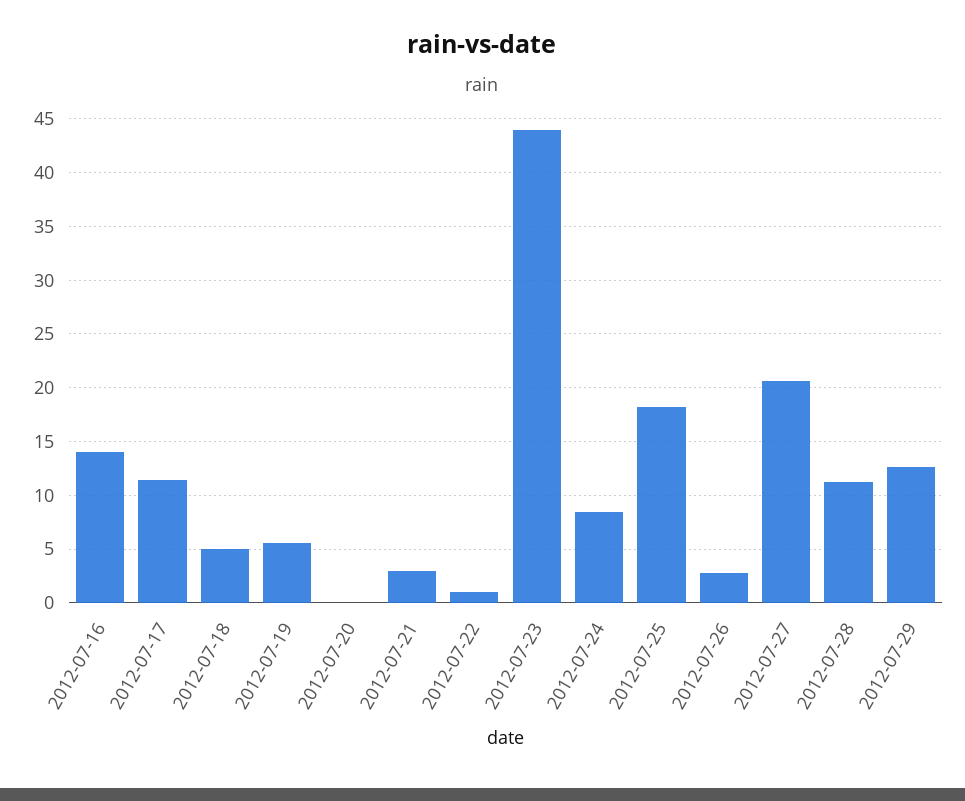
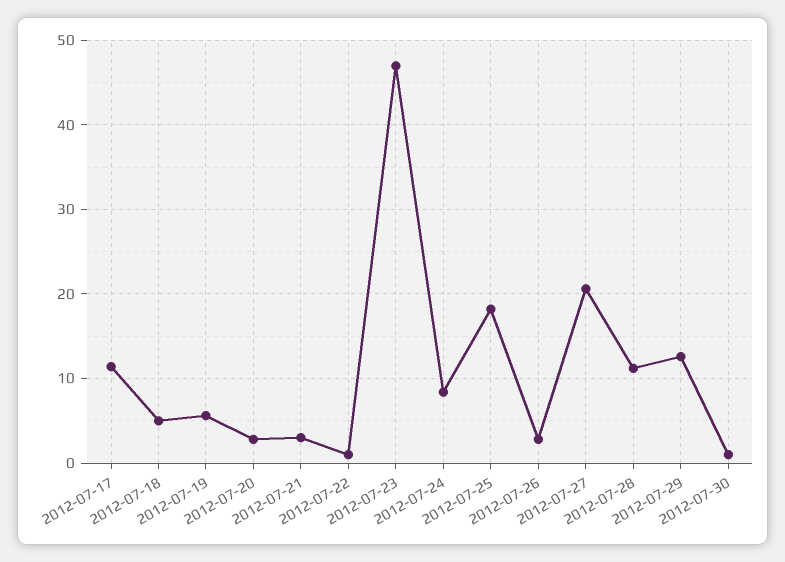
2012-07-16: 14 -> none
2012-07-20: 0 -> 3
2012-07-23: 44 -> 47
2012-07-30: none -> 1

